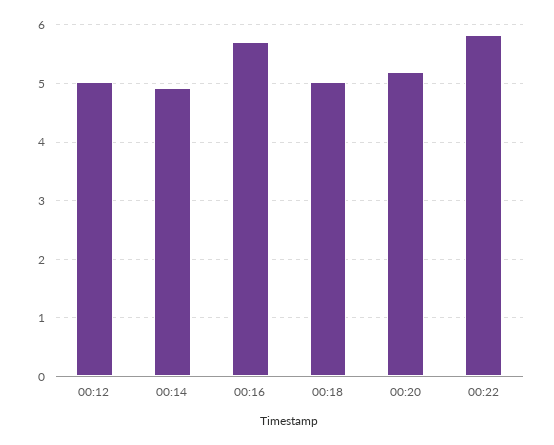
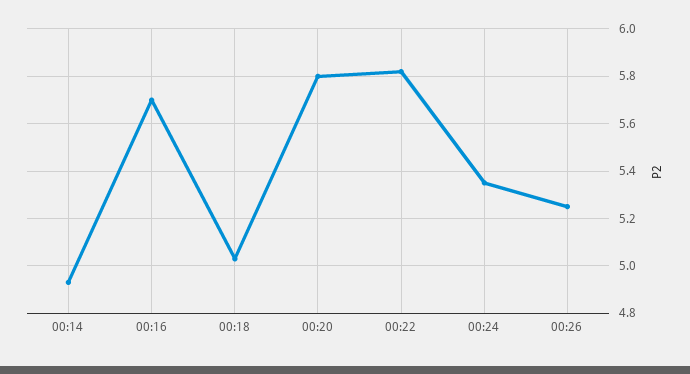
00:12: 5 -> none
00:20: 5.2 -> 5.8
00:24: none -> 5.35
00:26: none -> 5.25

